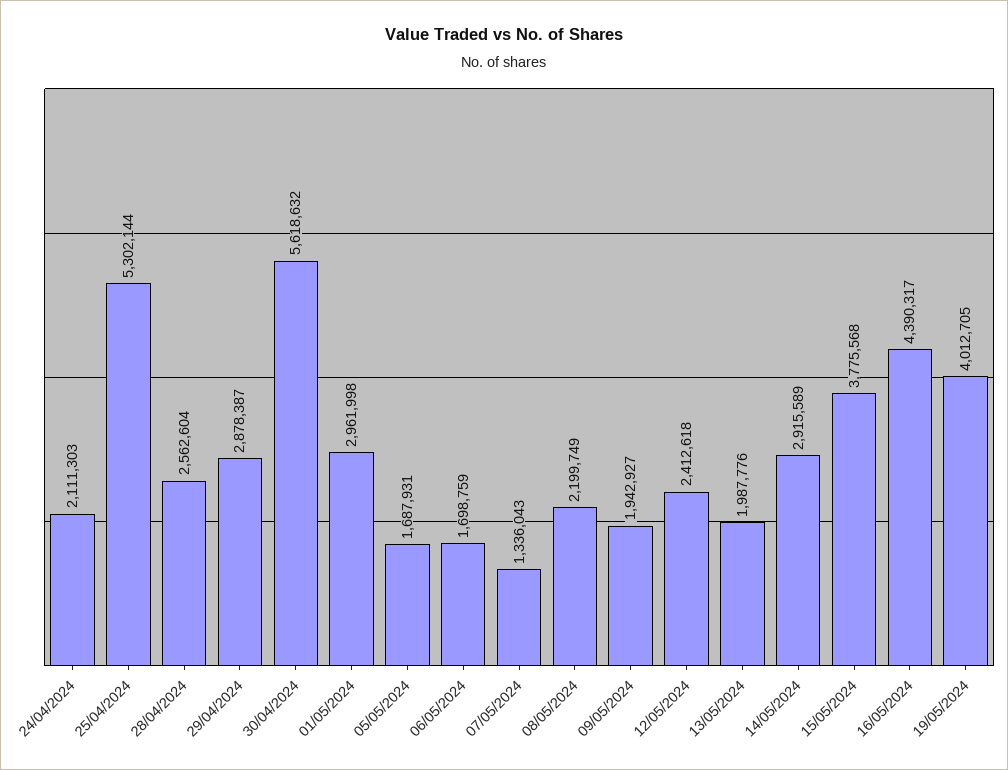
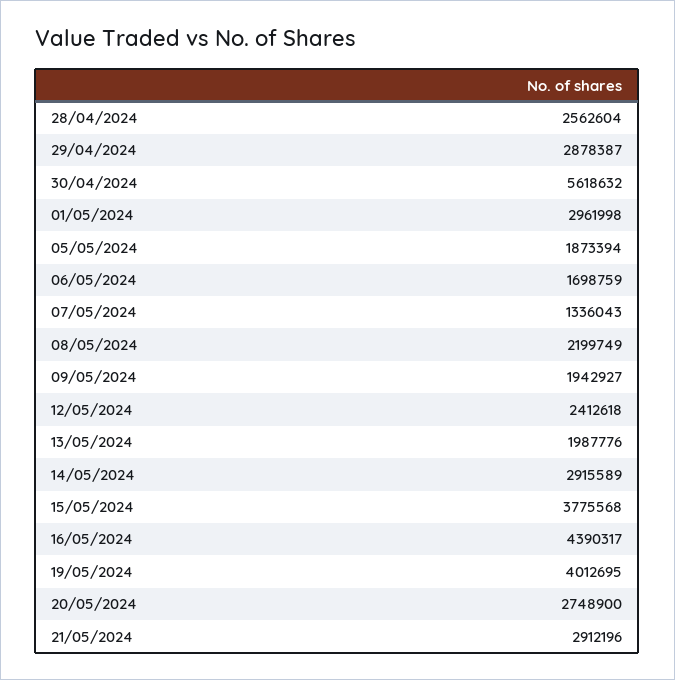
24/04/2024: 2111303 -> none
25/04/2024: 5302144 -> none
05/05/2024: 1687931 -> 1873394
19/05/2024: 4012705 -> 4012695
20/05/2024: none -> 2748900
21/05/2024: none -> 2912196

